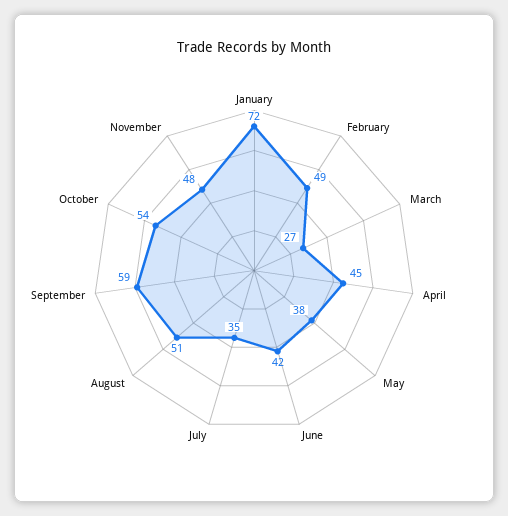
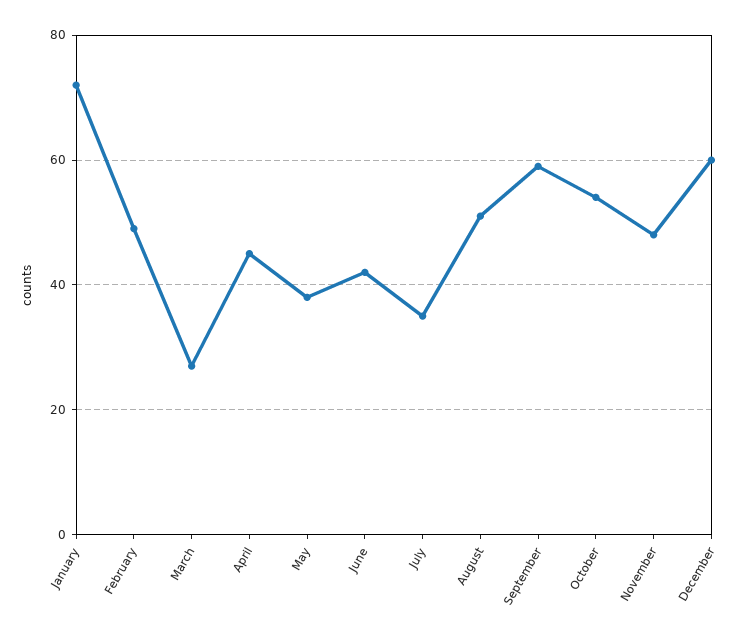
December: none -> 60

